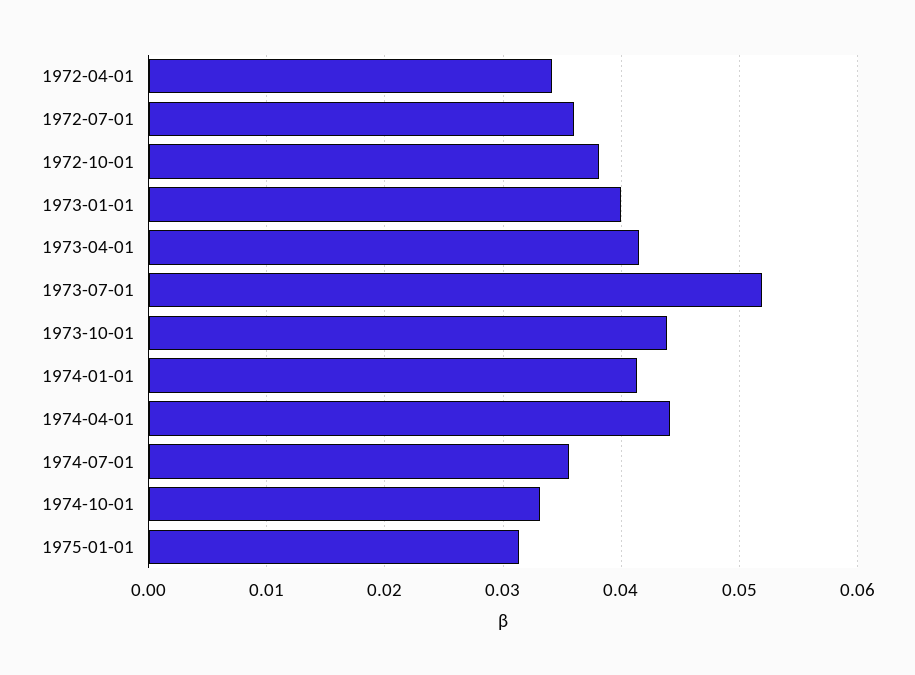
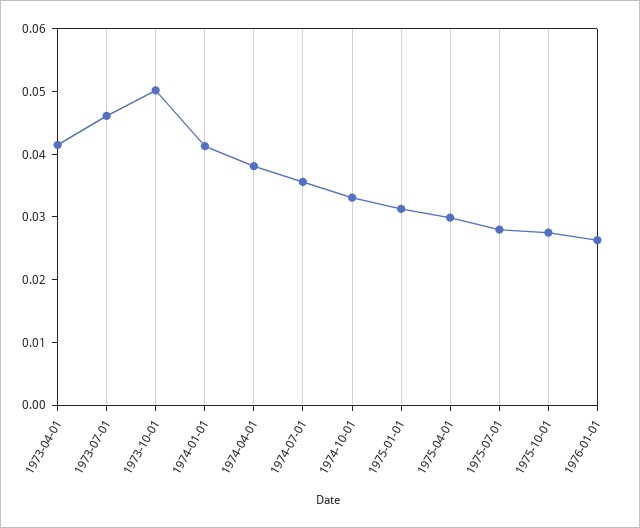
1972-04-01: 0.034 -> none
1972-07-01: 0.036 -> none
1972-10-01: 0.038 -> none
1973-01-01: 0.04 -> none
1973-07-01: 0.052 -> 0.046
1973-10-01: 0.044 -> 0.05
1974-04-01: 0.044 -> 0.038
1975-04-01: none -> 0.03
1975-07-01: none -> 0.028
1975-10-01: none -> 0.028
1976-01-01: none -> 0.026

